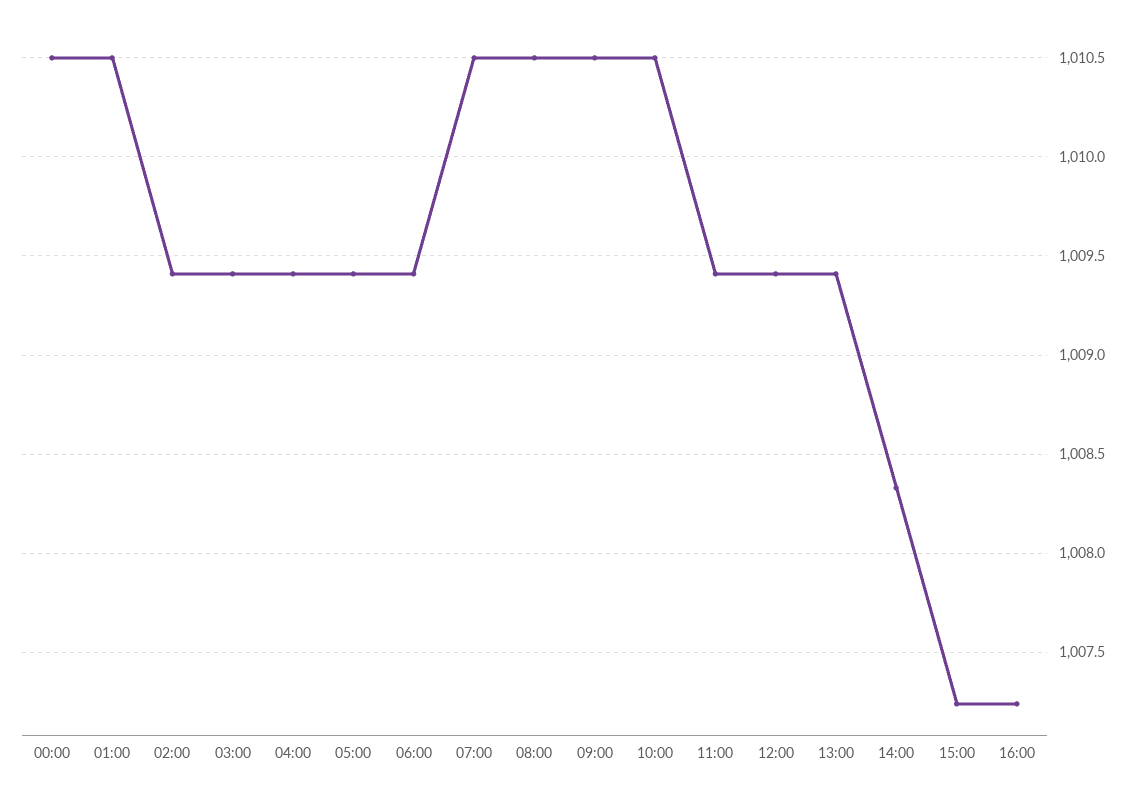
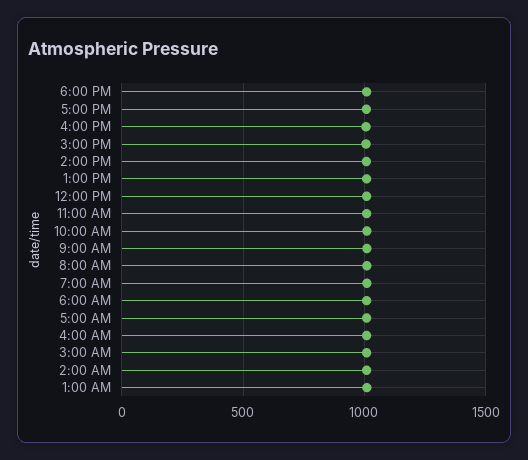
00:00: 1010.5 -> none
6:00 PM: none -> 1000
5:00 PM: none -> 1000

